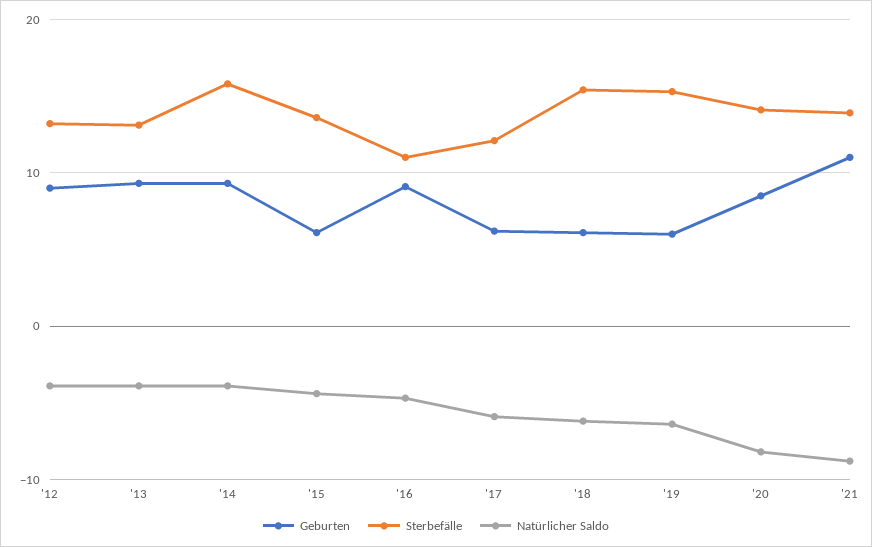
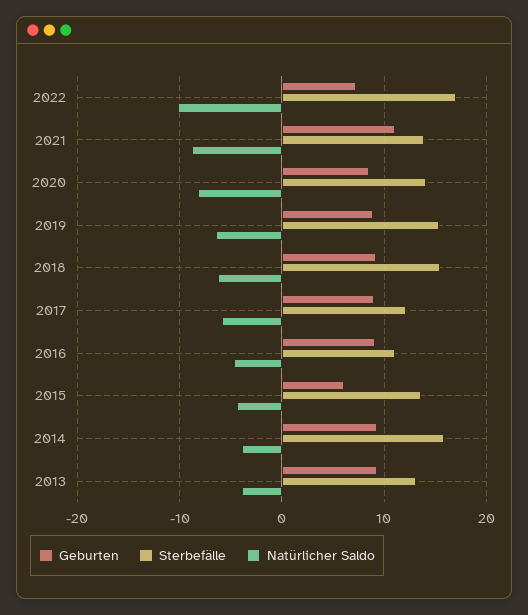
Geburten, '12: 9 -> none
Sterbefälle, '12: 13 -> none
Natürlicher Saldo, '12: -4 -> none
Geburten, '17: 6 -> 9
Geburten, '18: 6 -> 9
Geburten, '19: 6 -> 9
Geburten, 2022: none -> 7
Sterbefälle, 2022: none -> 17
Natürlicher Saldo, 2022: none -> -10

